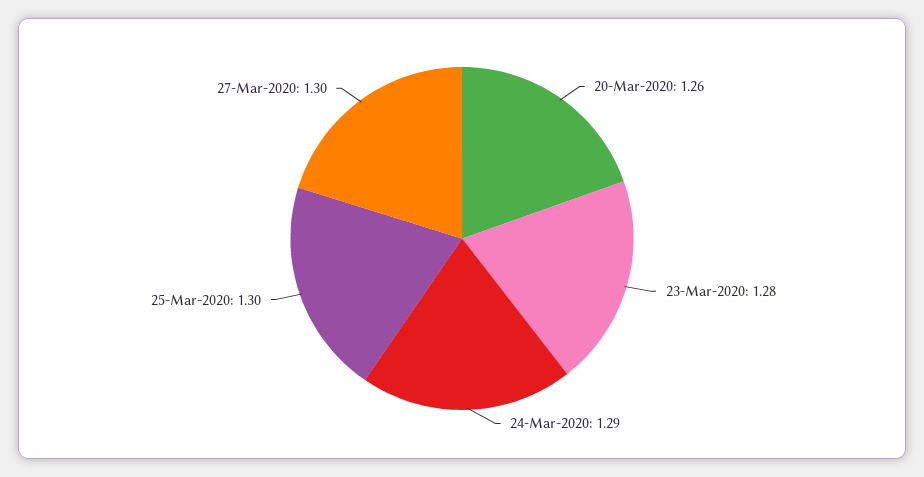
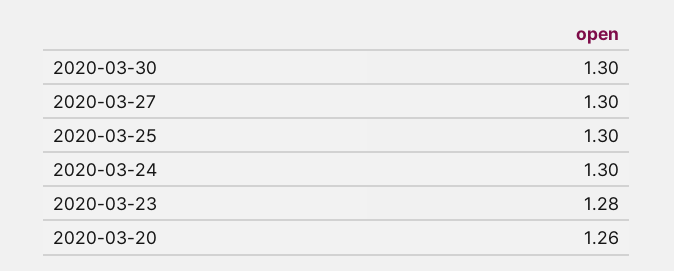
24-Mar-2020: 1.29 -> 1.3
2020-03-30: none -> 1.3

